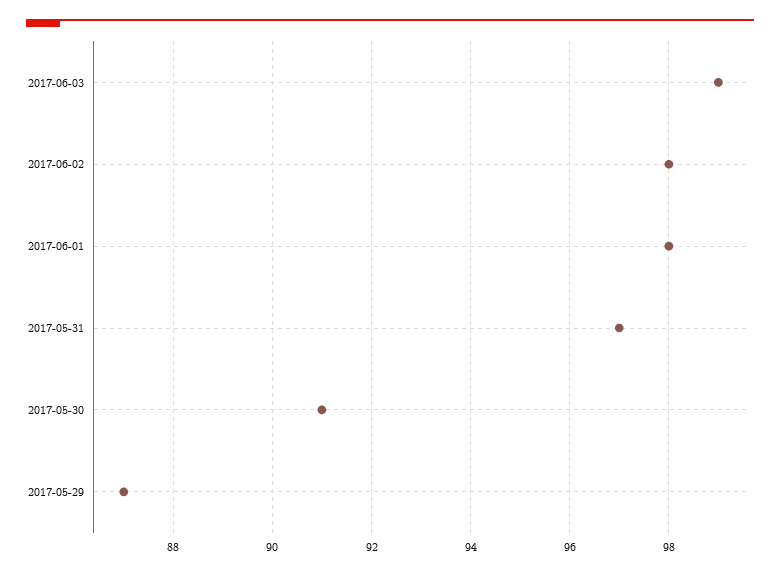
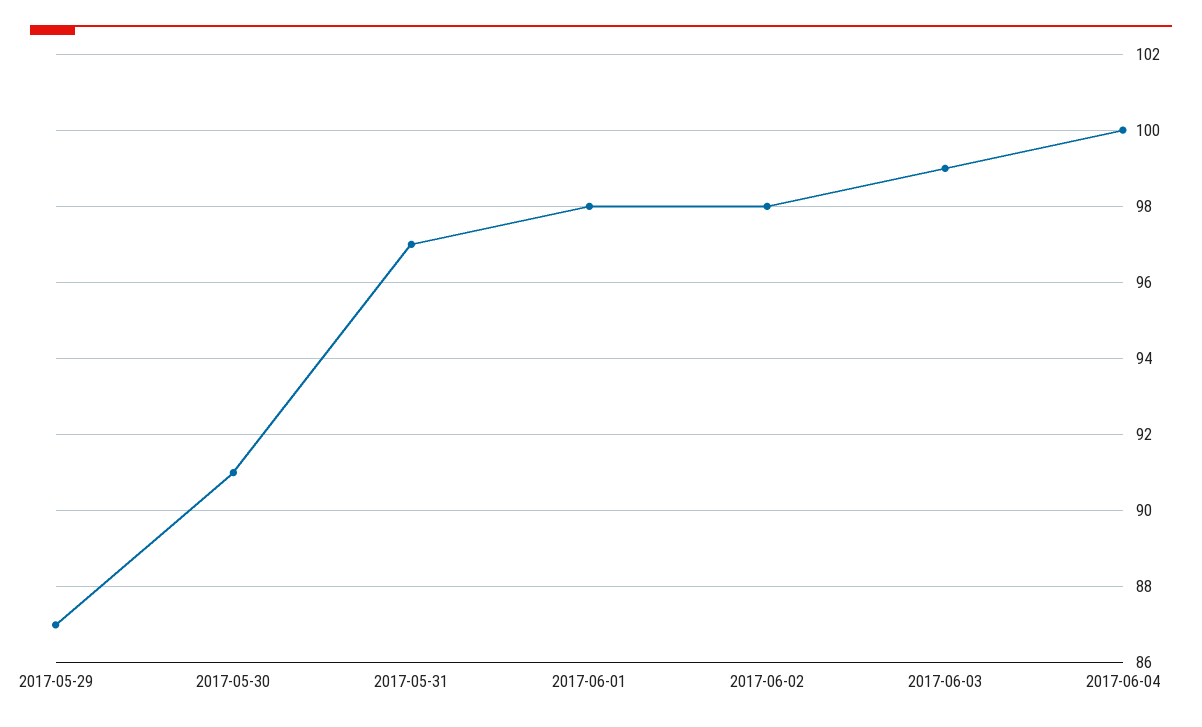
2017-06-04: none -> 100

